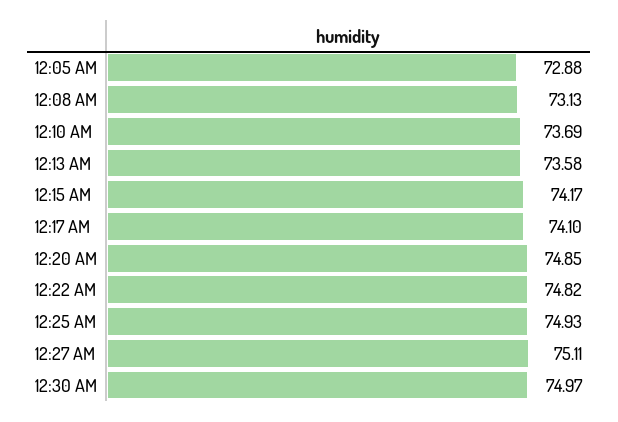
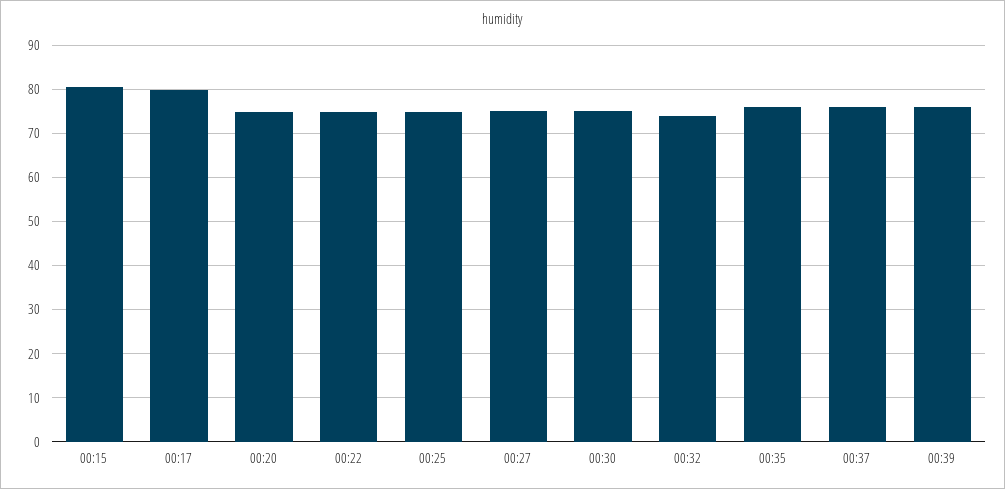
12:05 AM: 72.88 -> none
12:08 AM: 73.13 -> none
12:10 AM: 73.69 -> none
12:13 AM: 73.58 -> none
12:15 AM: 74.17 -> 80
12:17 AM: 74.1 -> 80
00:32: none -> 74
00:35: none -> 76
00:37: none -> 76
00:39: none -> 76

